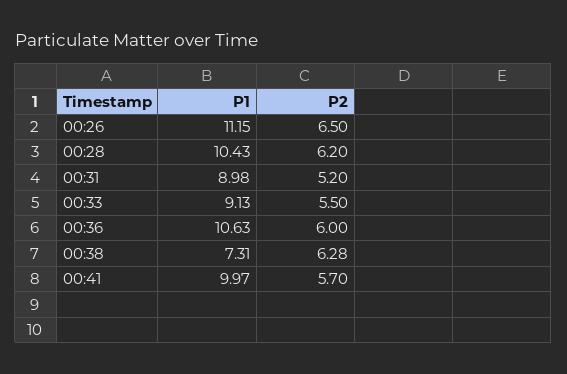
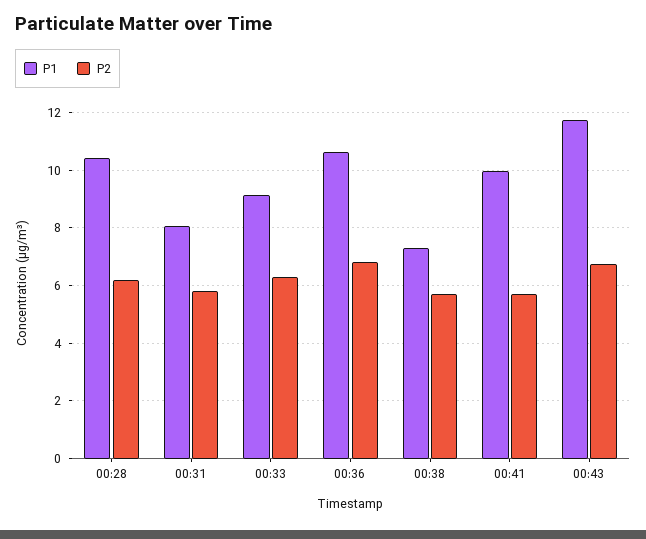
P1, 00:26: 11.15 -> none
P2, 00:26: 6.5 -> none
P1, 00:31: 8.98 -> 8
P2, 00:31: 5.2 -> 5.75
P2, 00:33: 5.5 -> 6.25
P2, 00:36: 6 -> 6.75
P2, 00:38: 6.28 -> 5.75
P1, 00:43: none -> 11.75
P2, 00:43: none -> 6.75

